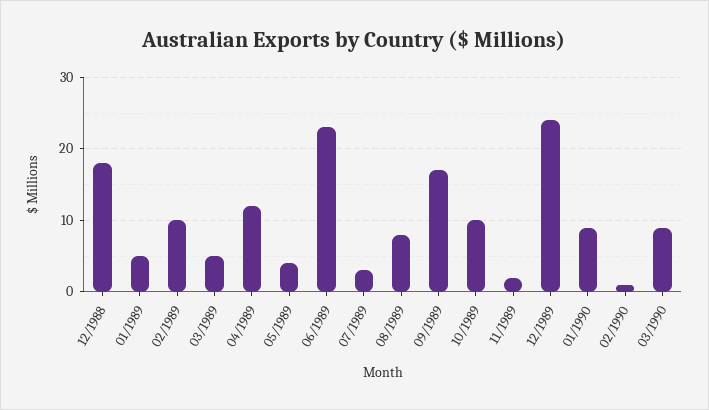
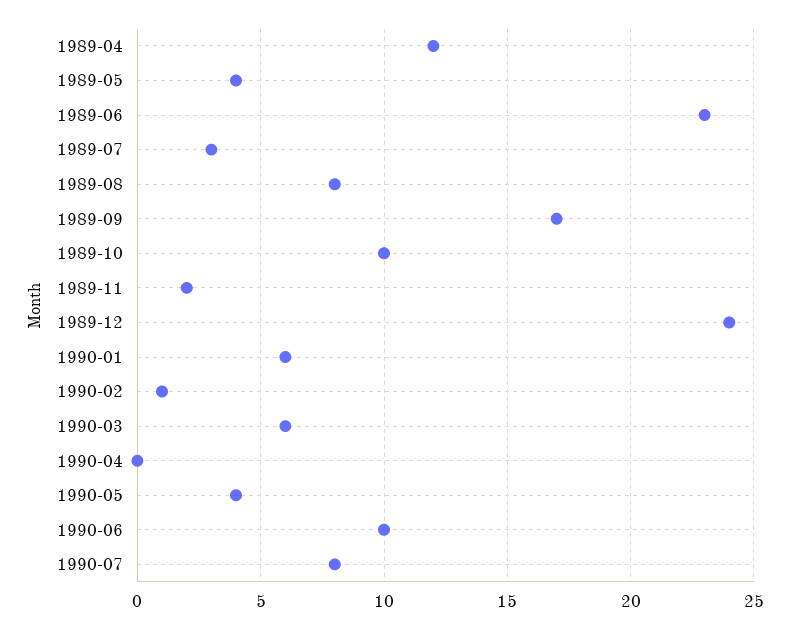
12/1988: 18 -> none
01/1989: 5 -> none
02/1989: 10 -> none
03/1989: 5 -> none
01/1990: 9 -> 6
03/1990: 9 -> 6
1990-04: none -> 0
1990-05: none -> 4
1990-06: none -> 10
1990-07: none -> 8

